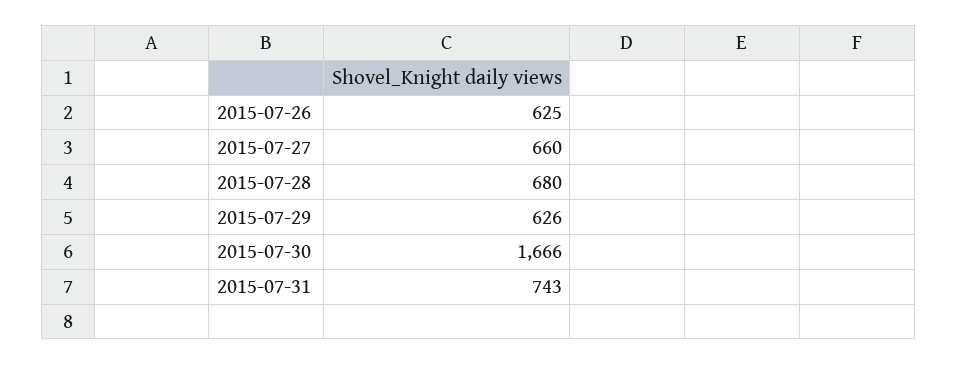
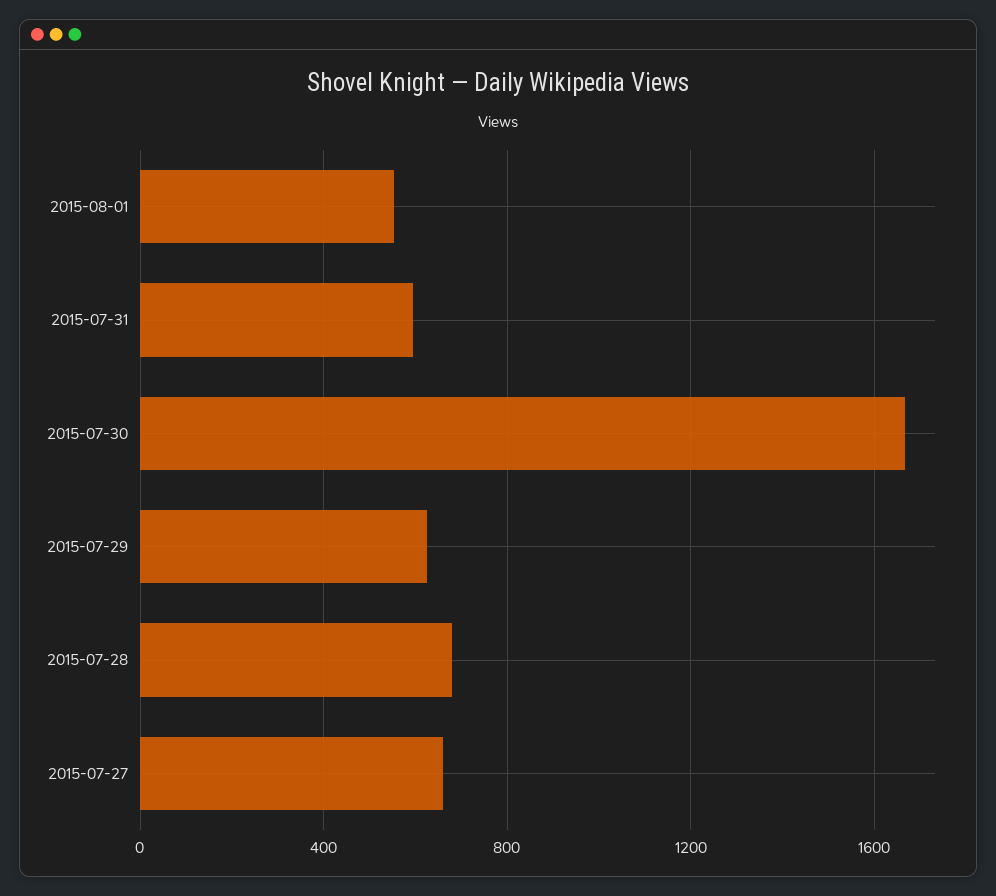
2015-07-26: 625 -> none
2015-07-31: 743 -> 600
2015-08-01: none -> 550

